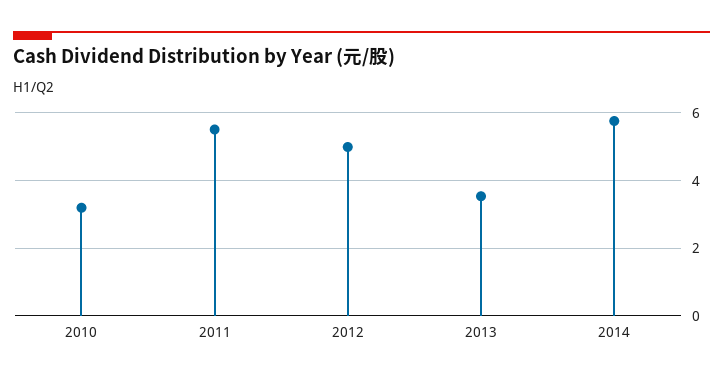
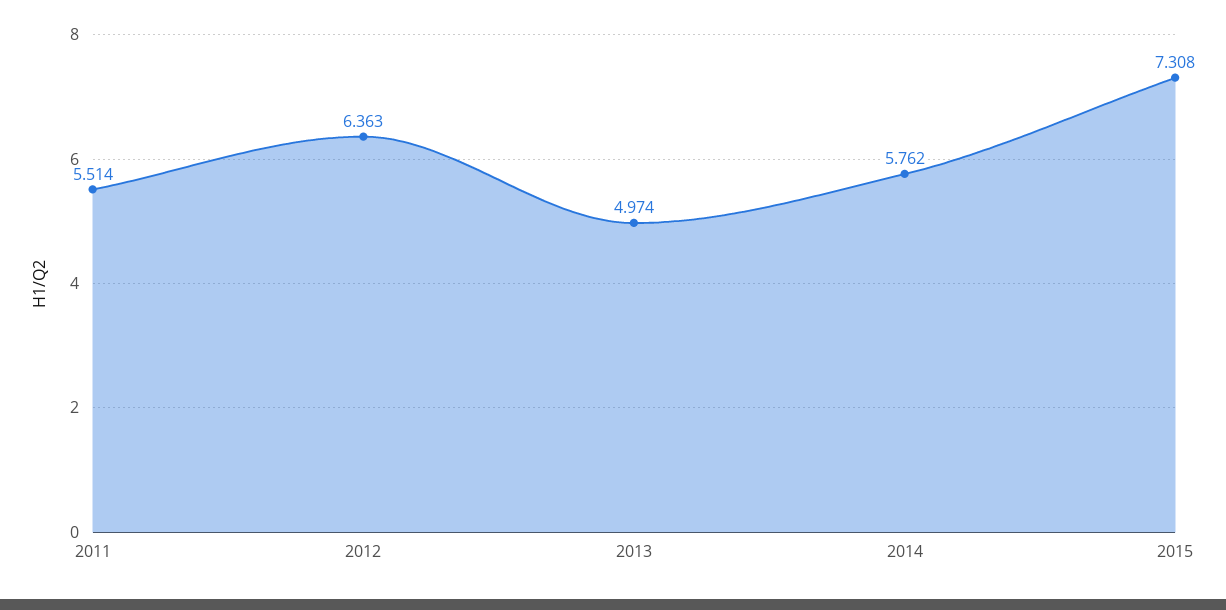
2010: 3.2 -> none
2012: 5 -> 6.363
2013: 3.6 -> 4.974
2015: none -> 7.308

